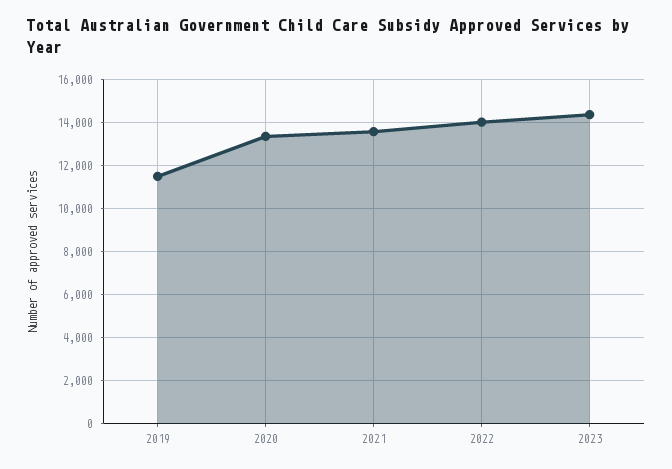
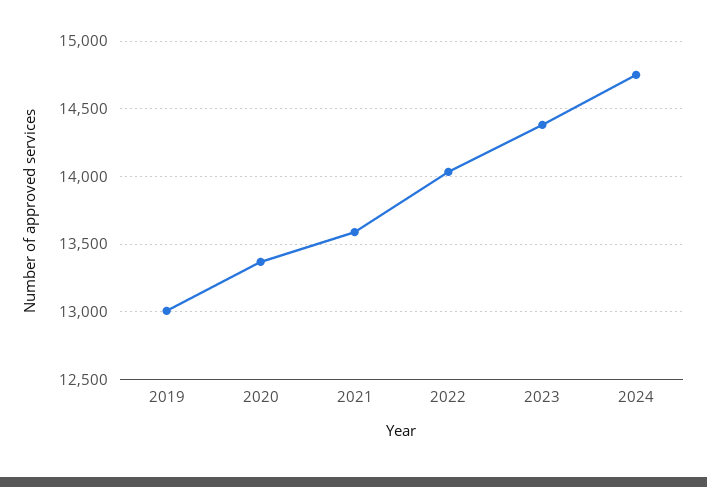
2019: 11500 -> 13000
2024: none -> 14750

